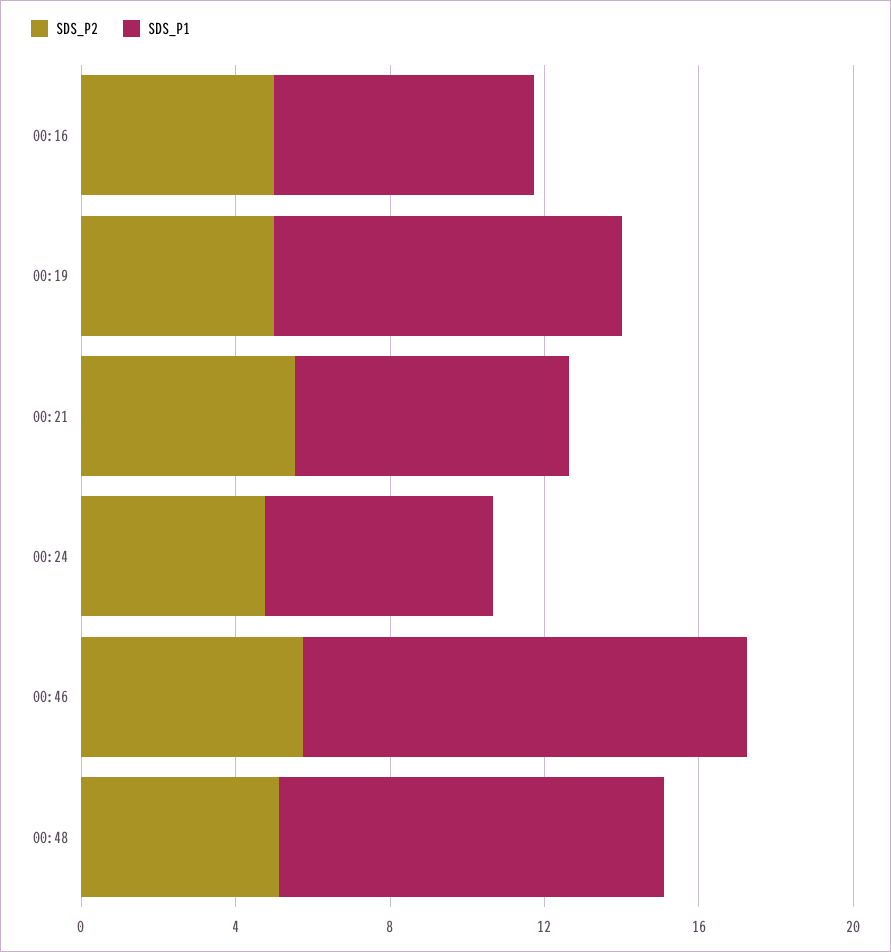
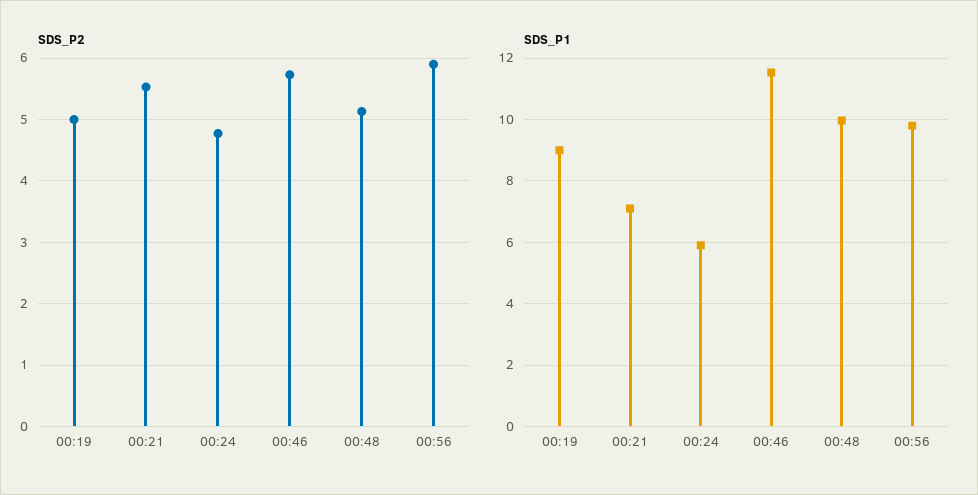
SDS_P2, 00:16: 5 -> none
SDS_P1, 00:16: 7 -> none
SDS_P2, 00:56: none -> 5.9
SDS_P1, 00:56: none -> 9.8

